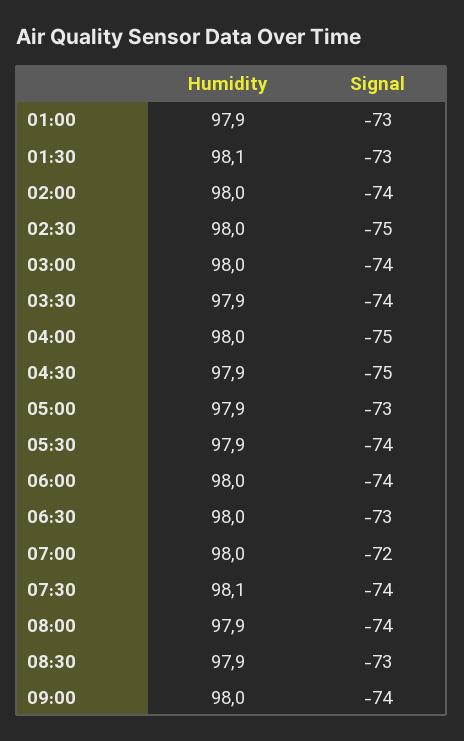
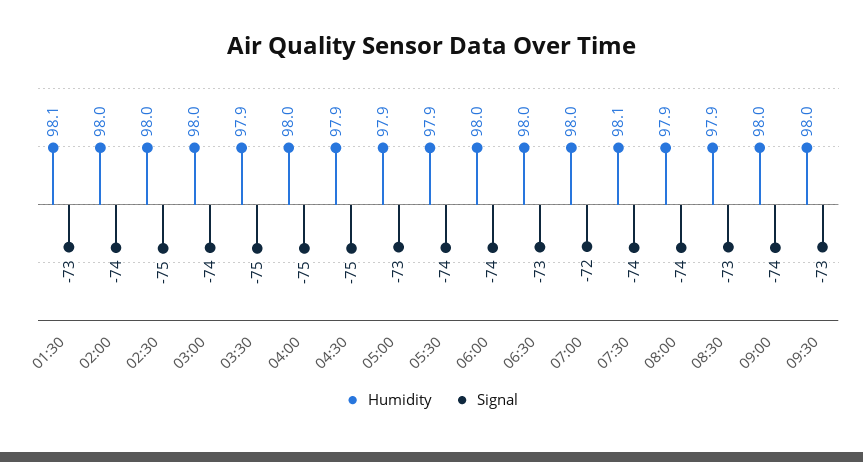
Humidity, 01:00: 97.9 -> none
Signal, 01:00: -73 -> none
Signal, 03:30: -74 -> -75
Humidity, 09:30: none -> 98
Signal, 09:30: none -> -73

